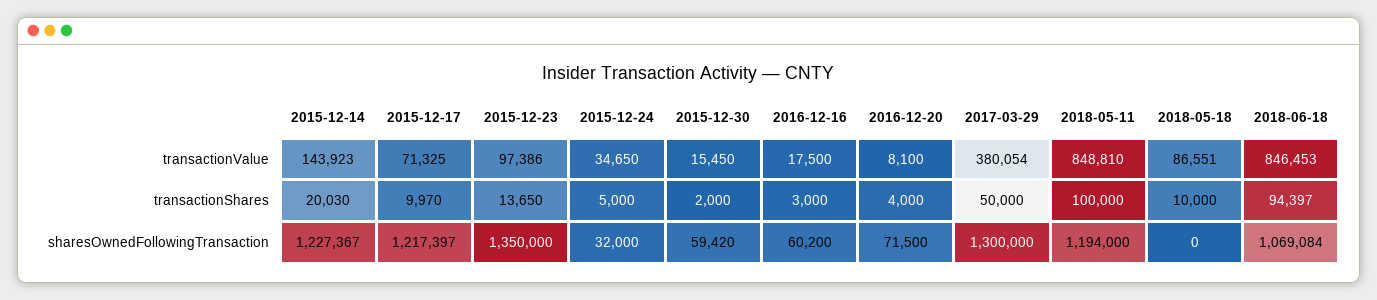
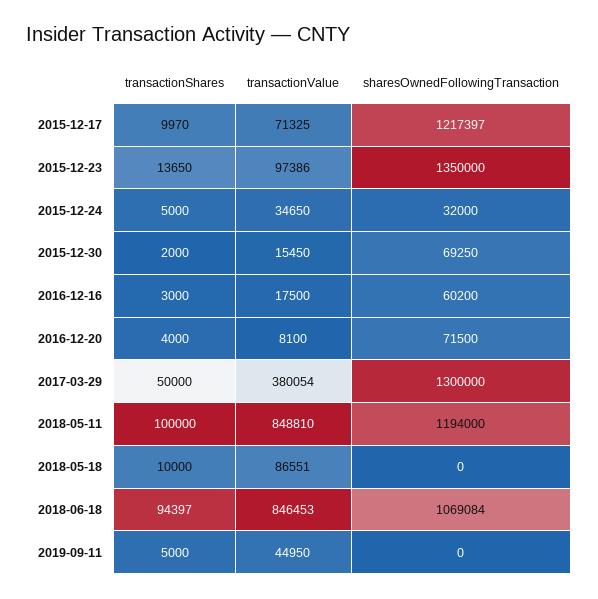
2015-12-14, transactionValue: 143923 -> none
2015-12-14, transactionShares: 20030 -> none
2015-12-14, sharesOwnedFollowingTransaction: 1227367 -> none
2015-12-30, sharesOwnedFollowingTransaction: 59420 -> 69250
2019-09-11, transactionShares: none -> 5000
2019-09-11, transactionValue: none -> 44950
2019-09-11, sharesOwnedFollowingTransaction: none -> 0

